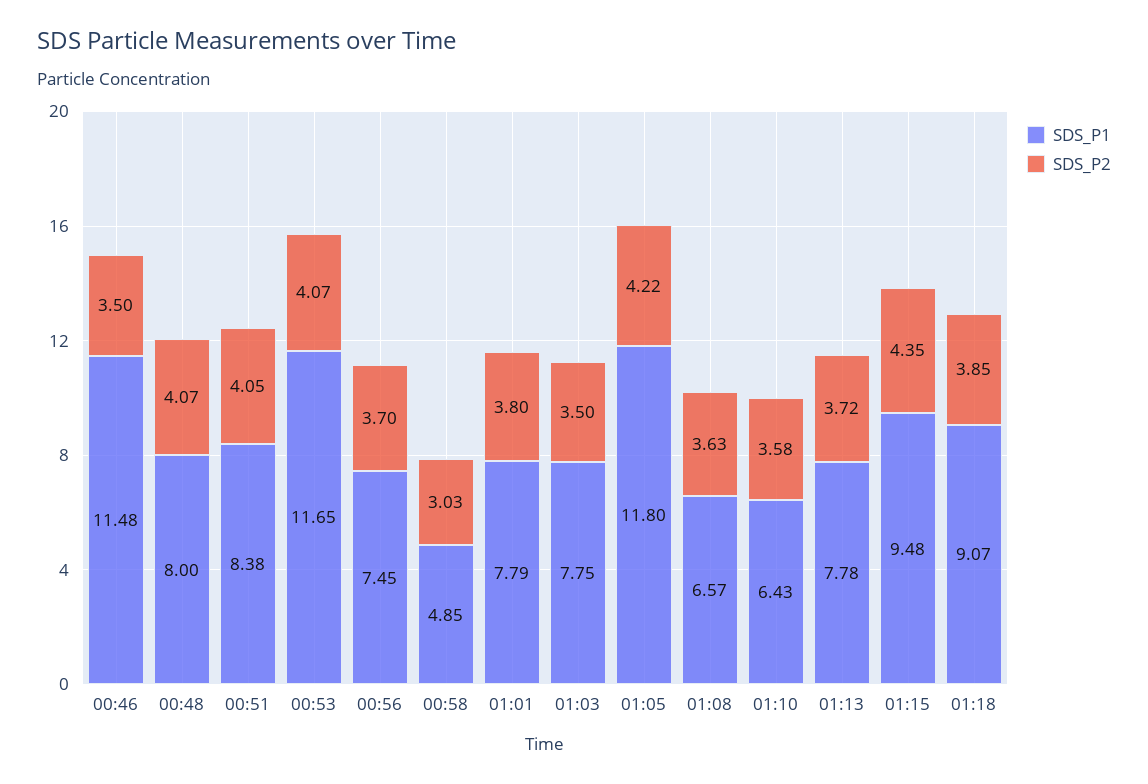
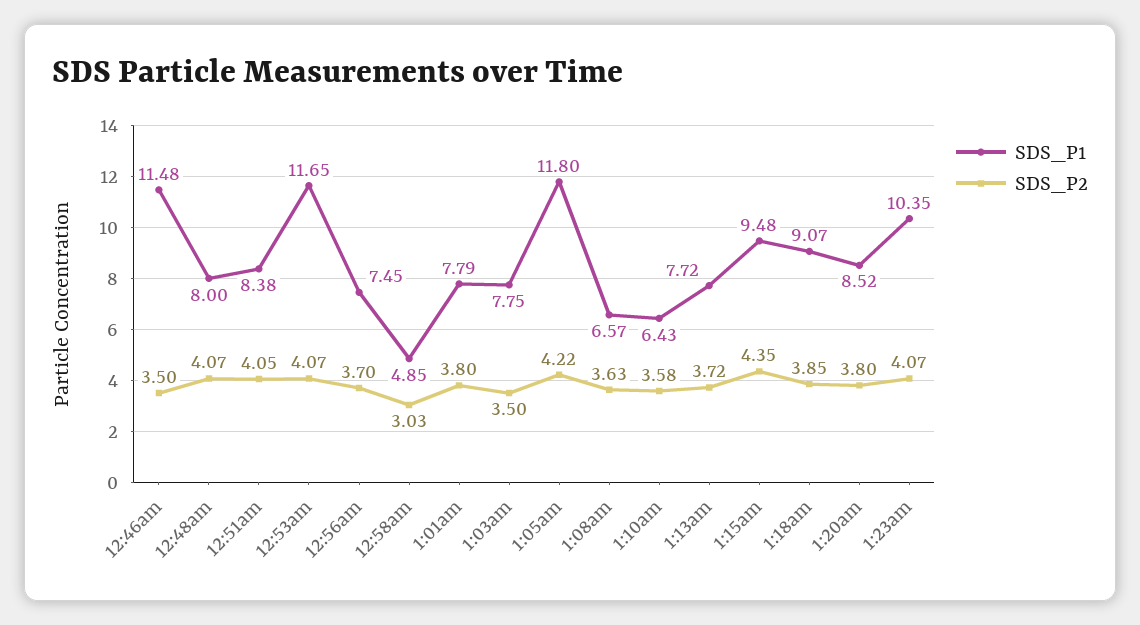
SDS_P1, 01:13: 7.78 -> 7.72
SDS_P1, 1:20am: none -> 8.52
SDS_P2, 1:20am: none -> 3.8
SDS_P1, 1:23am: none -> 10.35
SDS_P2, 1:23am: none -> 4.07

